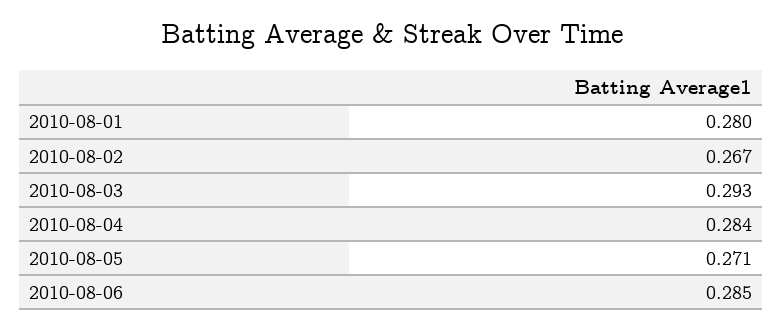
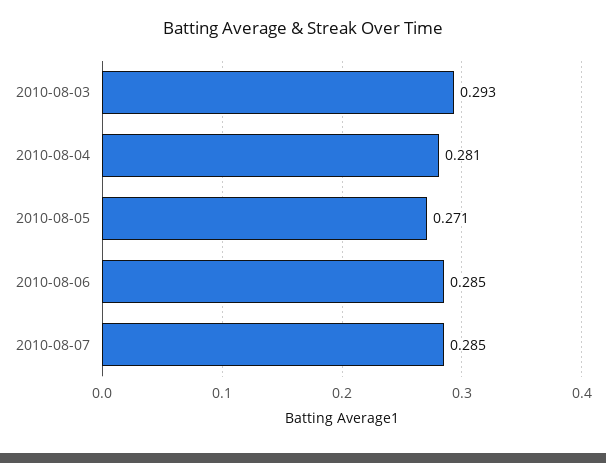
2010-08-01: 0.28 -> none
2010-08-02: 0.267 -> none
2010-08-04: 0.284 -> 0.281
2010-08-07: none -> 0.285

